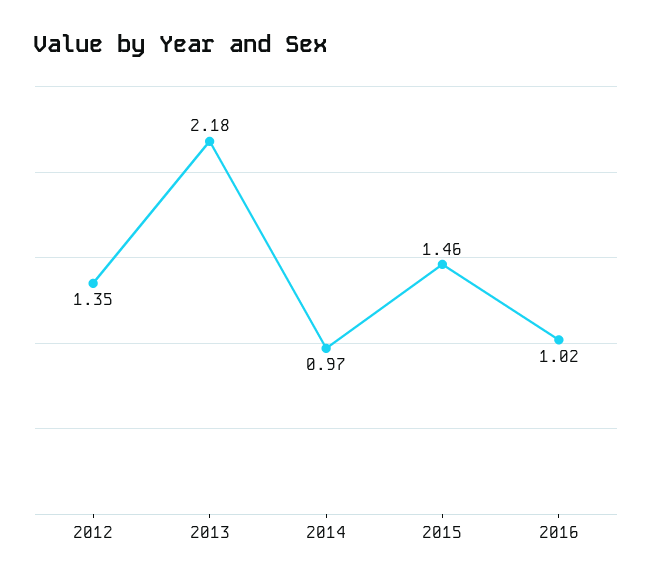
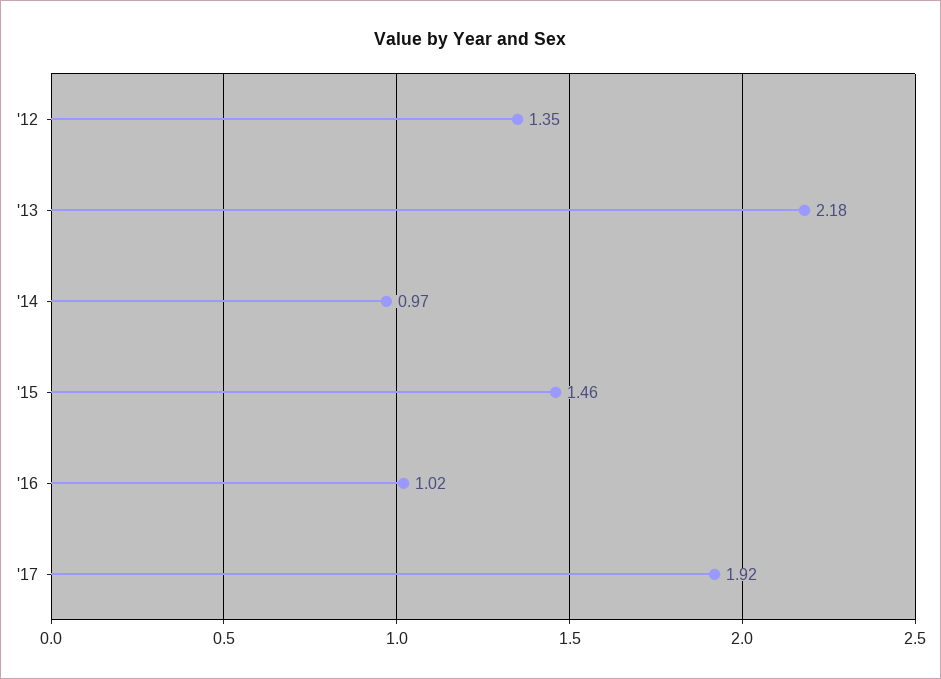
'17: none -> 1.92

